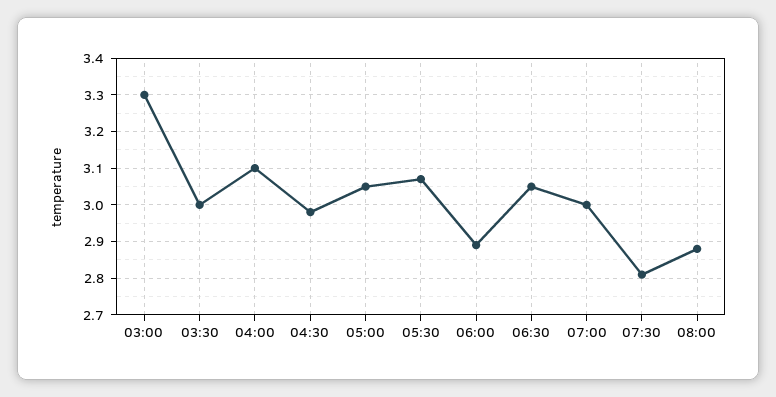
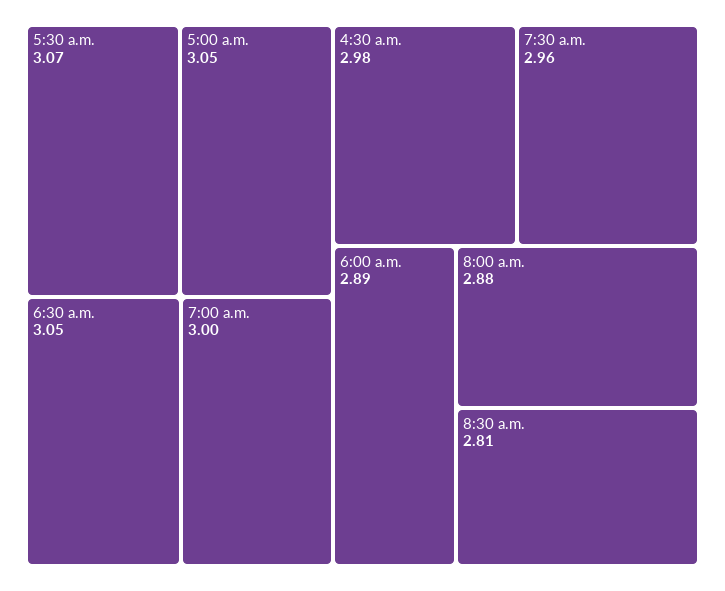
03:00: 3.3 -> none
03:30: 3 -> none
04:00: 3.1 -> none
07:30: 2.8 -> 2.96
8:30 a.m.: none -> 2.81

